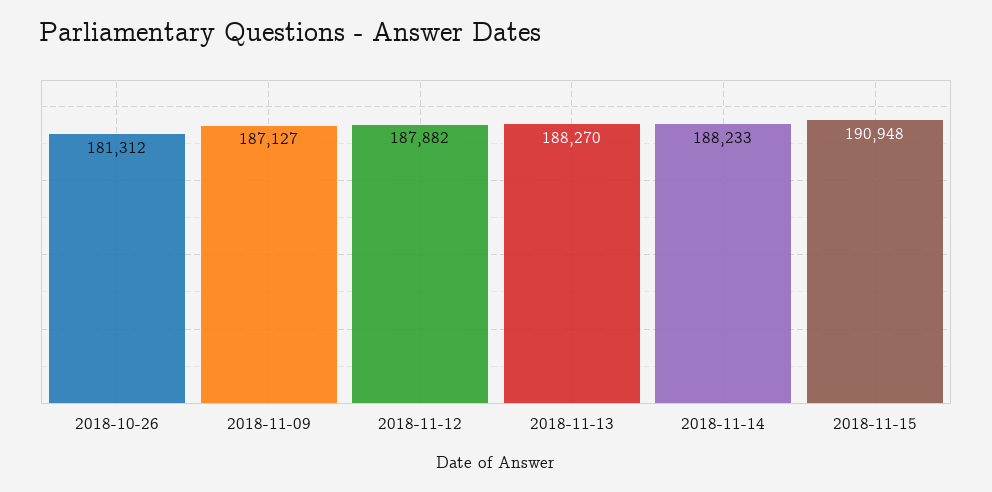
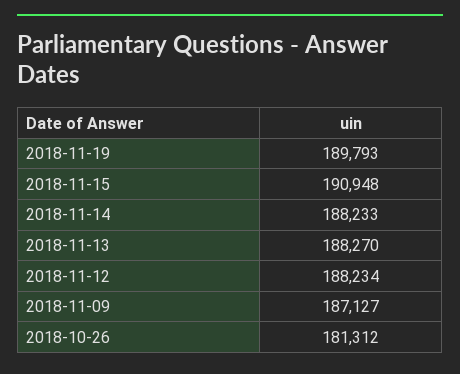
2018-11-12: 187882 -> 188234
2018-11-19: none -> 189793

